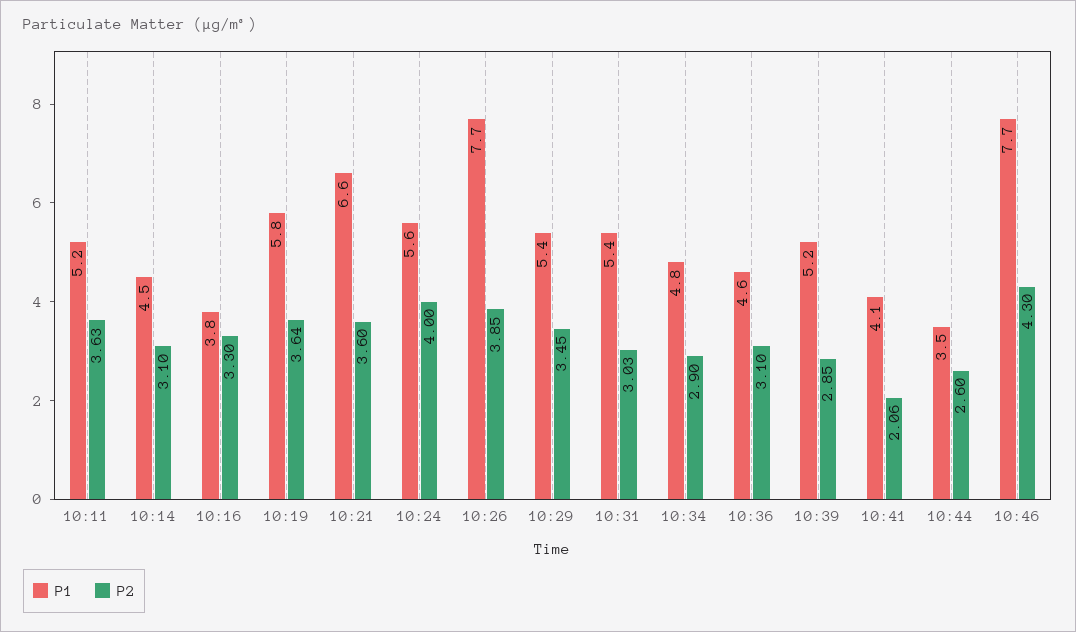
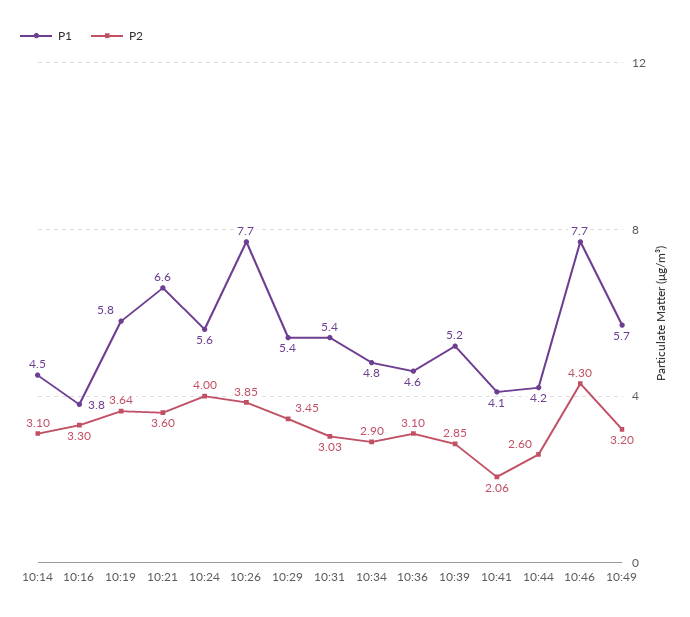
P1, 10:11: 5.2 -> none
P2, 10:11: 3.63 -> none
P1, 10:44: 3.5 -> 4.2
P1, 10:49: none -> 5.7
P2, 10:49: none -> 3.2

